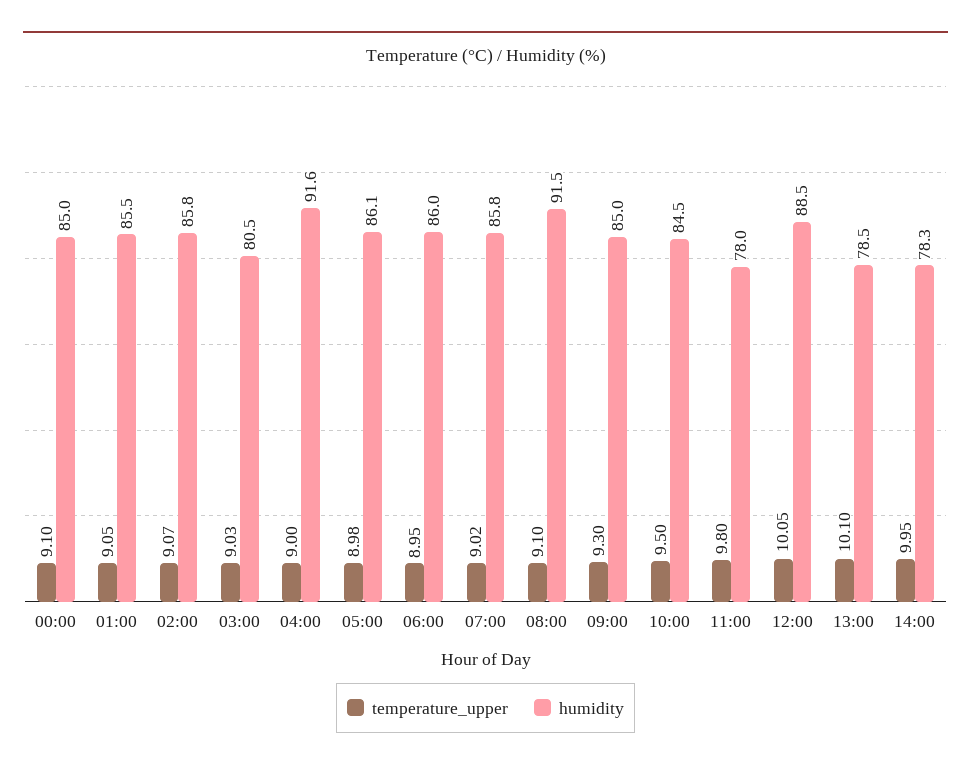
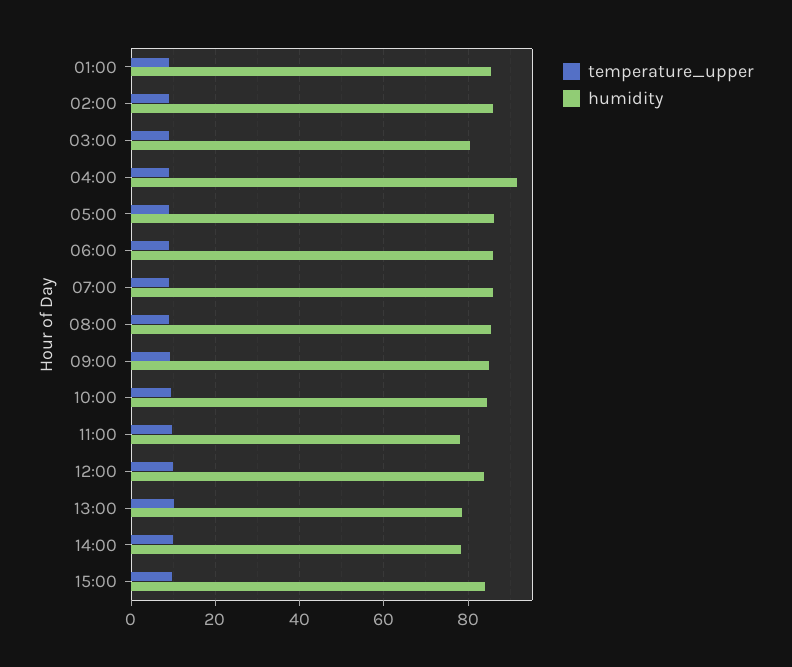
temperature_upper, 00:00: 9.1 -> none
humidity, 00:00: 85 -> none
humidity, 08:00: 91.5 -> 86
humidity, 12:00: 88.5 -> 84
temperature_upper, 15:00: none -> 10
humidity, 15:00: none -> 84

